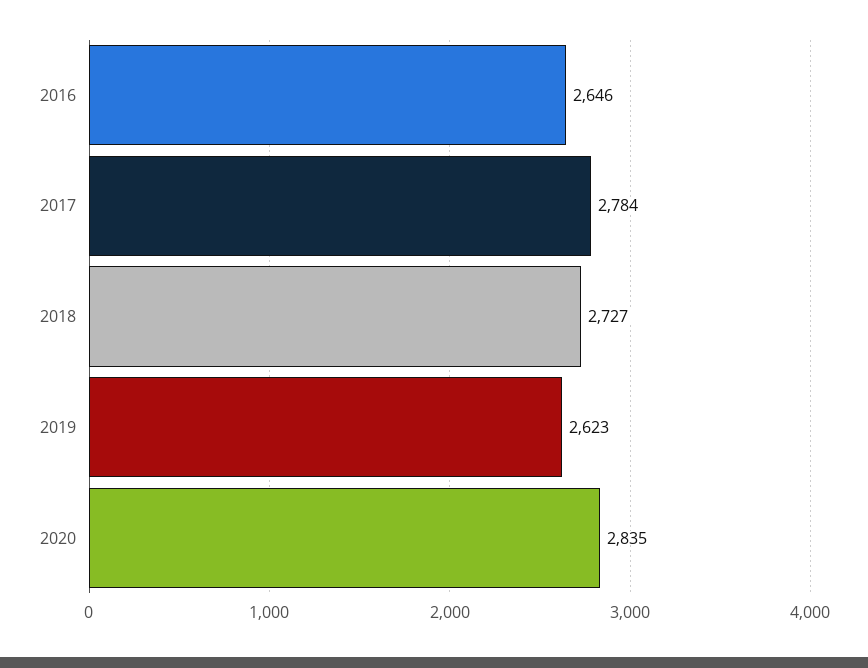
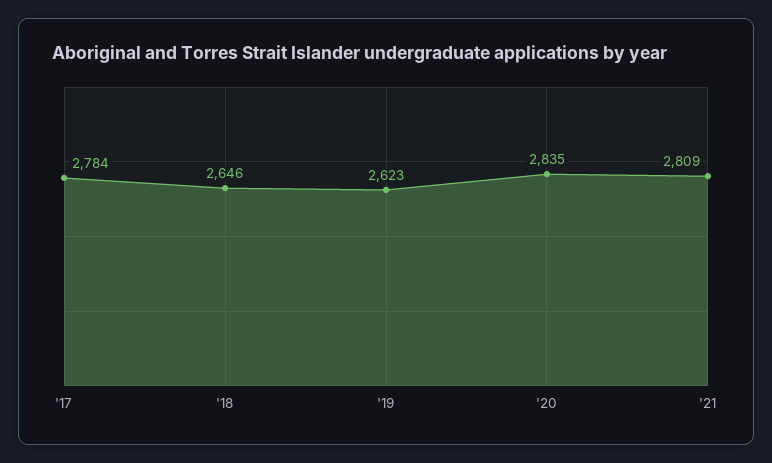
2016: 2646 -> none
2018: 2727 -> 2646
'21: none -> 2809

